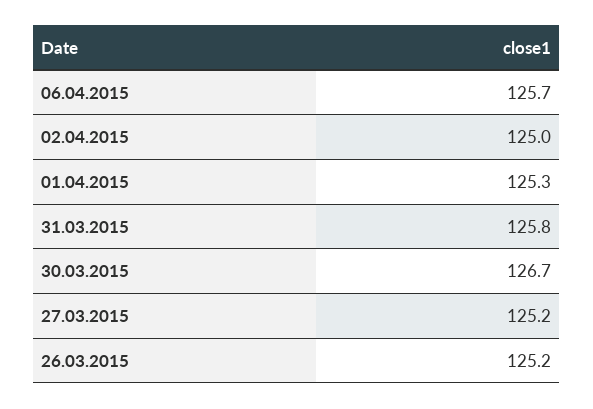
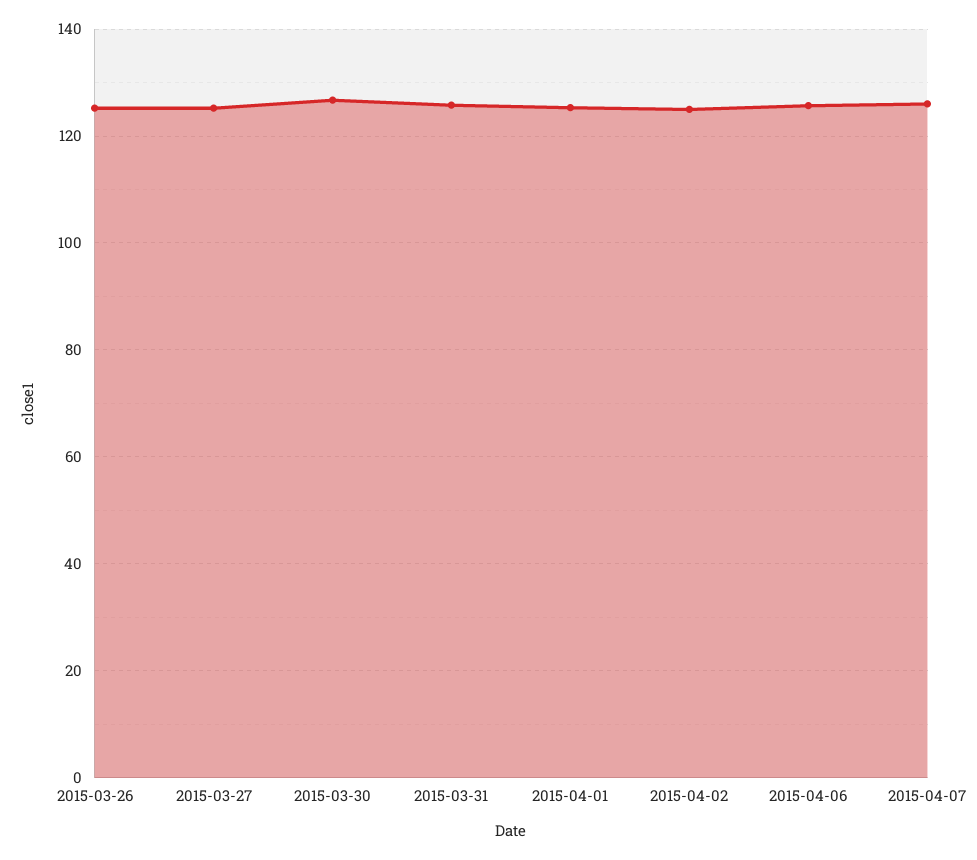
2015-04-07: none -> 126

